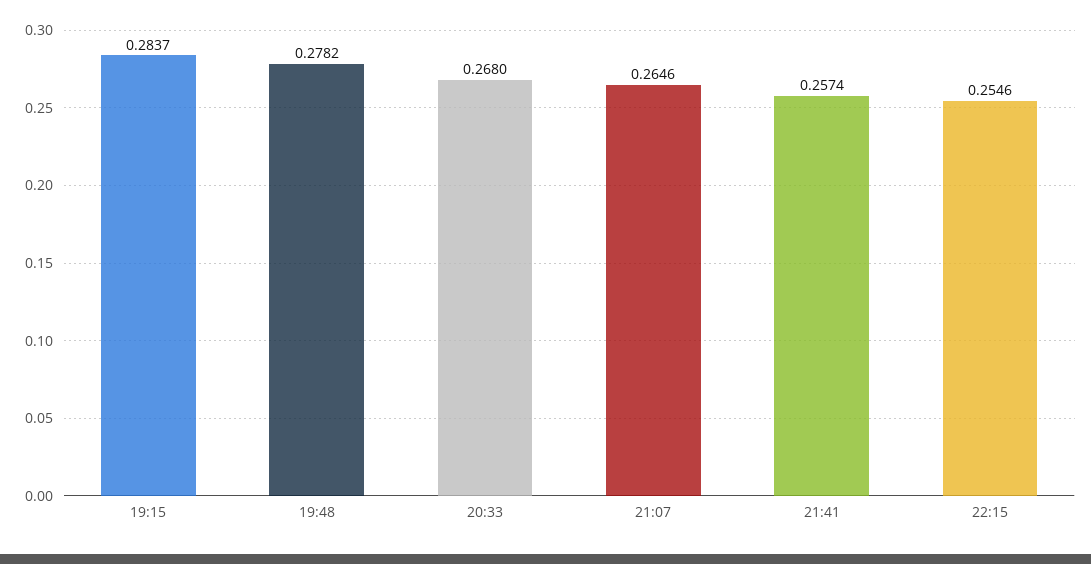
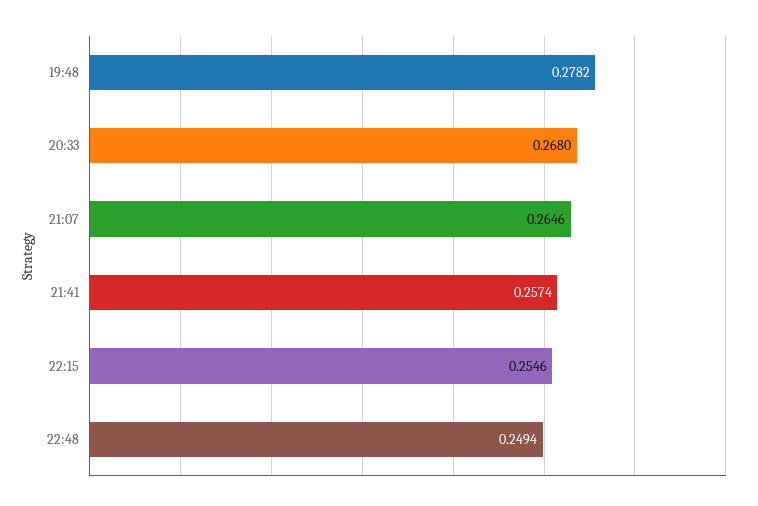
19:15: 0.2837 -> none
22:48: none -> 0.2494

